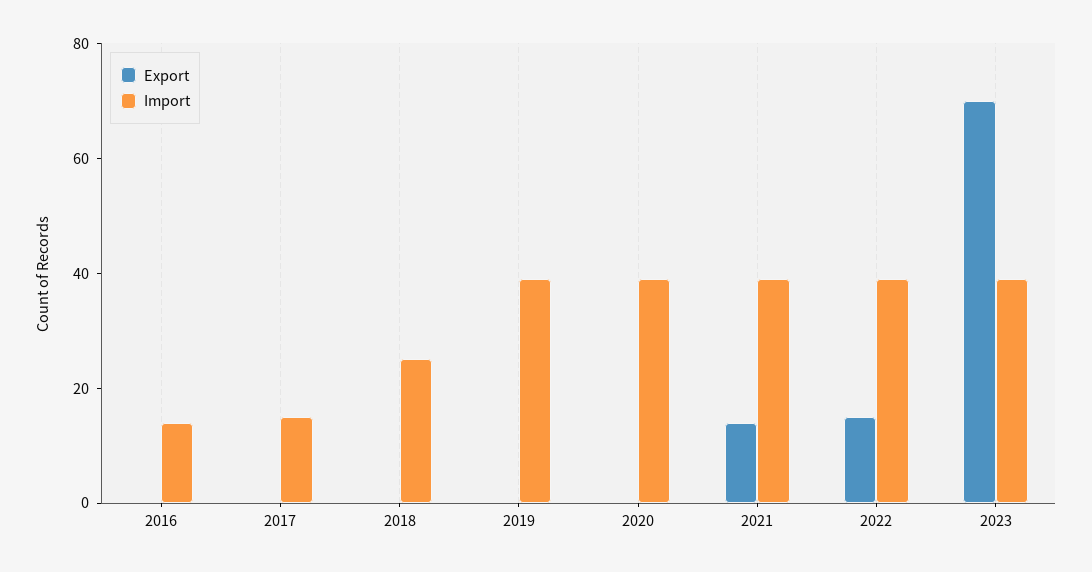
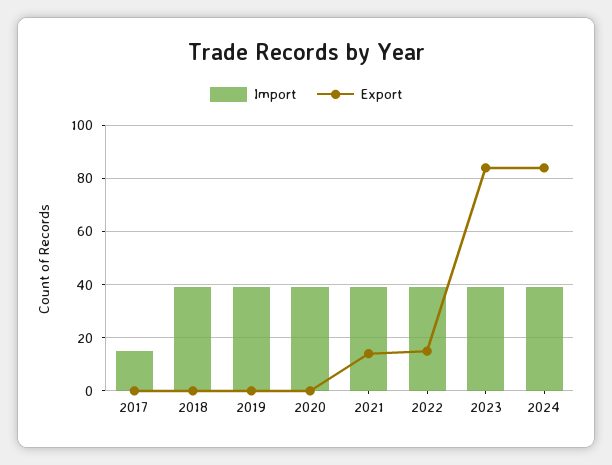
Export, 2016: 0 -> none
Import, 2016: 15 -> none
Import, 2018: 25 -> 40
Export, 2023: 70 -> 85
Import, 2024: none -> 40
Export, 2024: none -> 85

